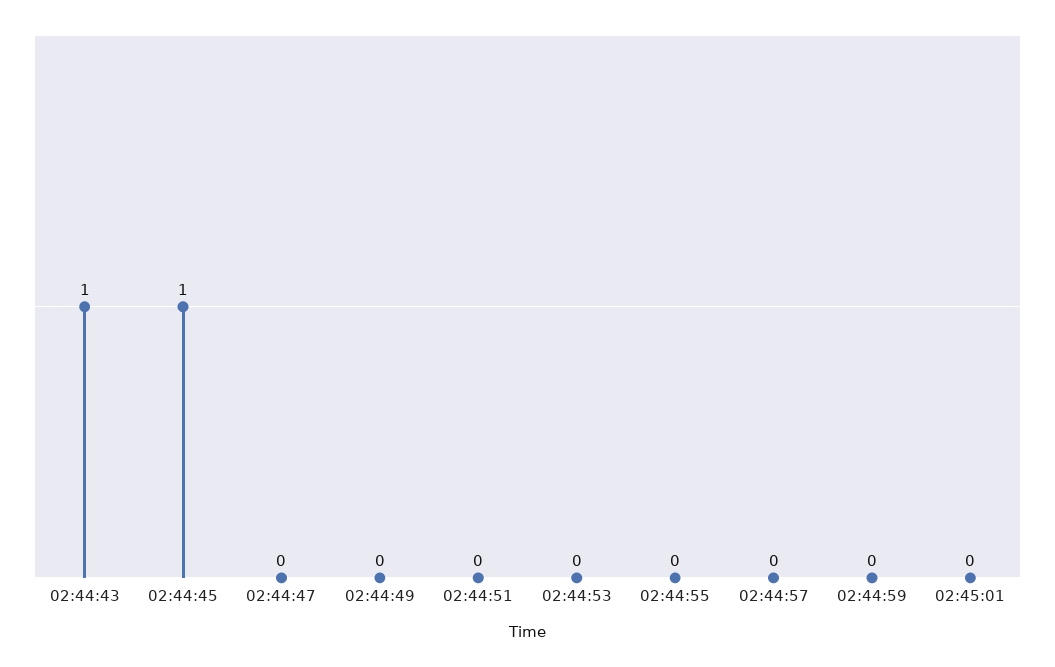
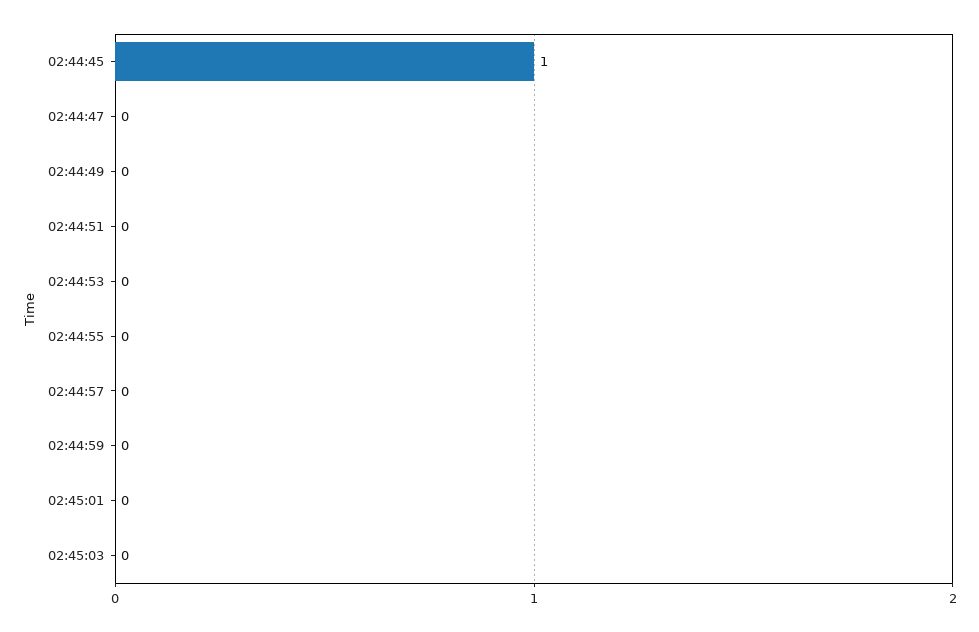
02:44:43: 1 -> none
02:45:03: none -> 0

